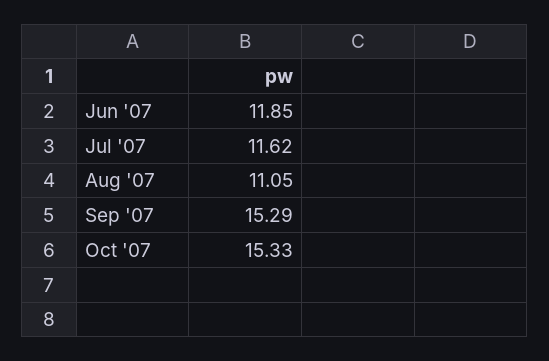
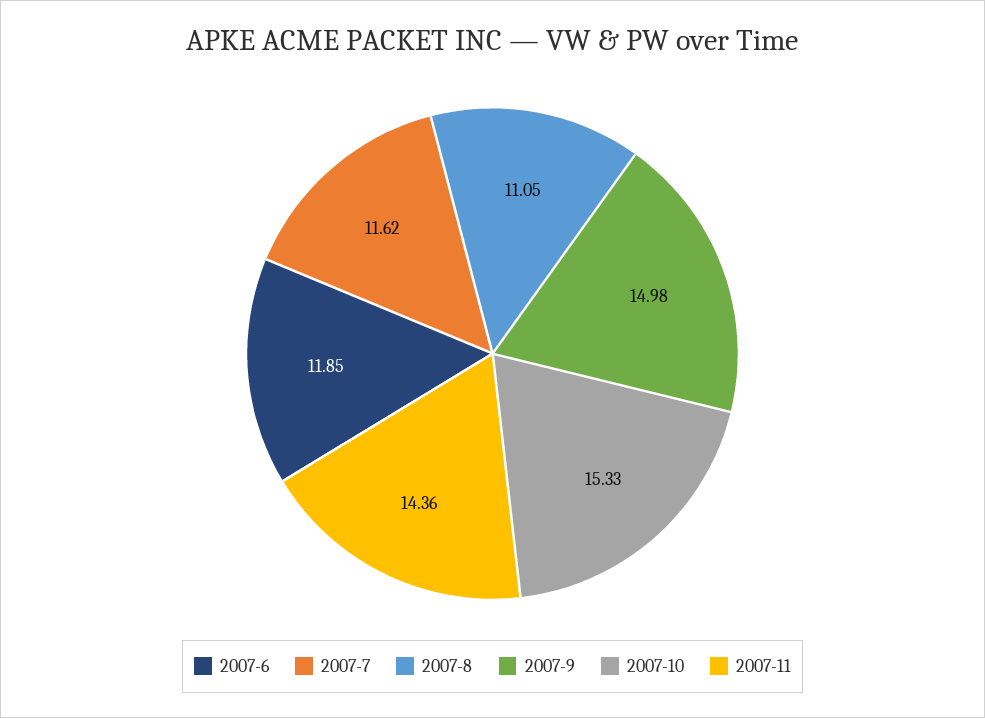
Sep '07: 15.29 -> 14.98
2007-11: none -> 14.36

